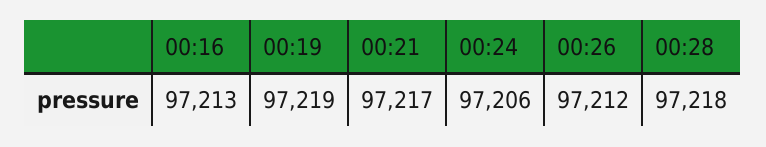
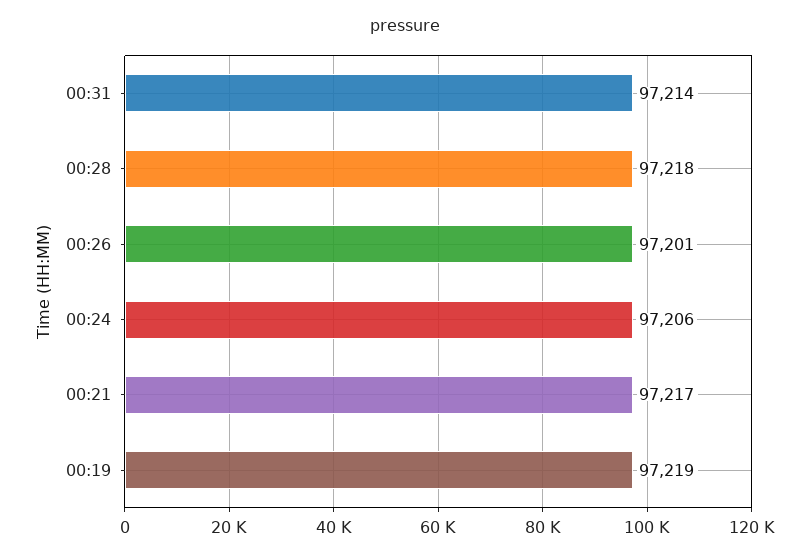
00:16: 97213 -> none
00:26: 97212 -> 97201
00:31: none -> 97214

